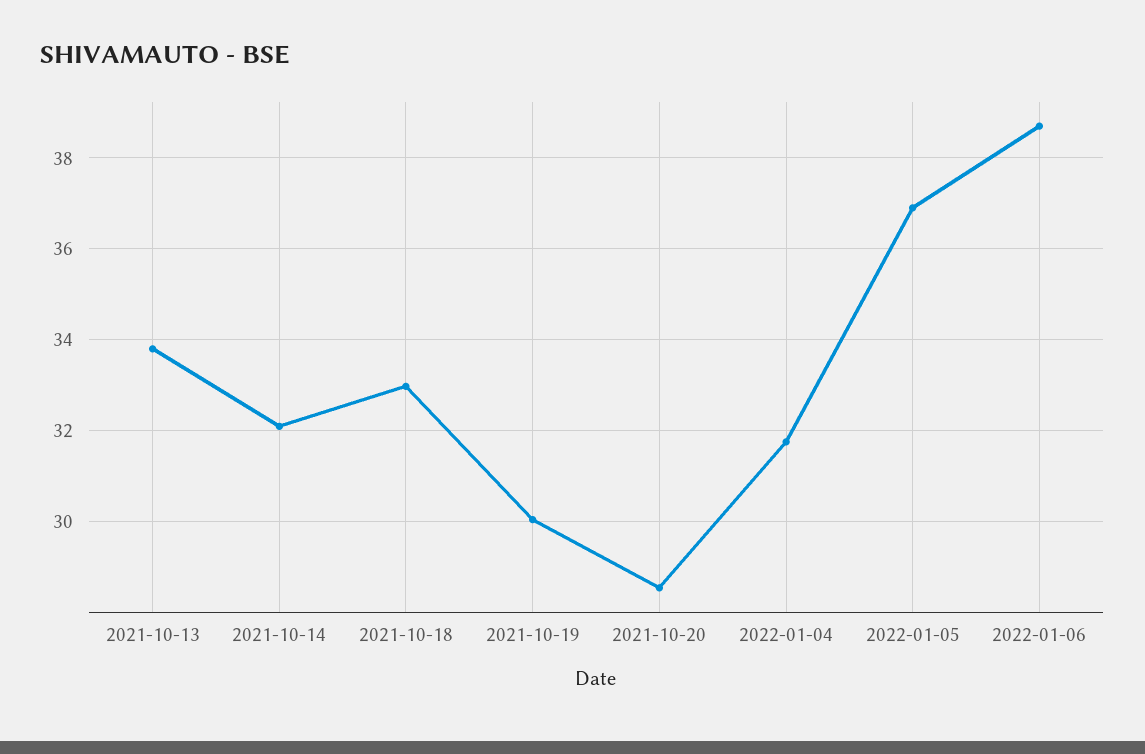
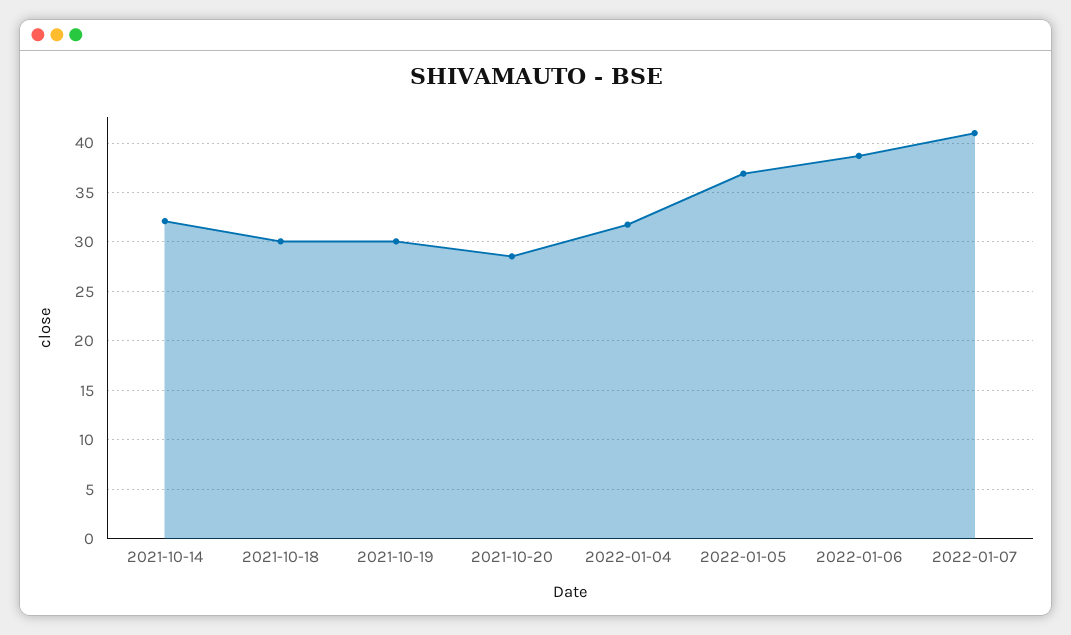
2021-10-13: 33.8 -> none
2021-10-18: 33 -> 30
2022-01-07: none -> 41

